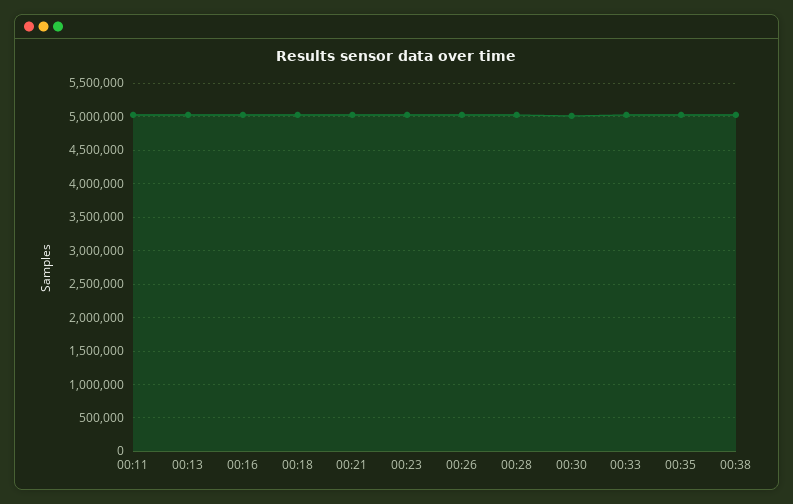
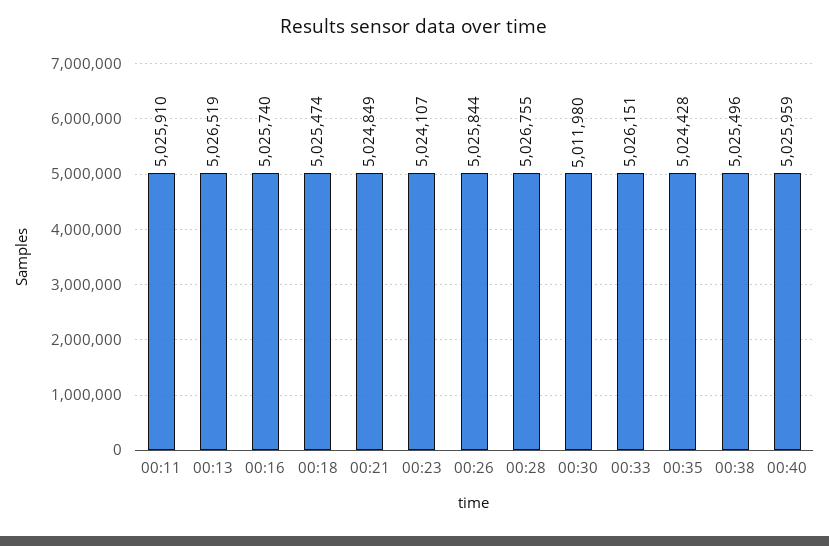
00:40: none -> 5025959

